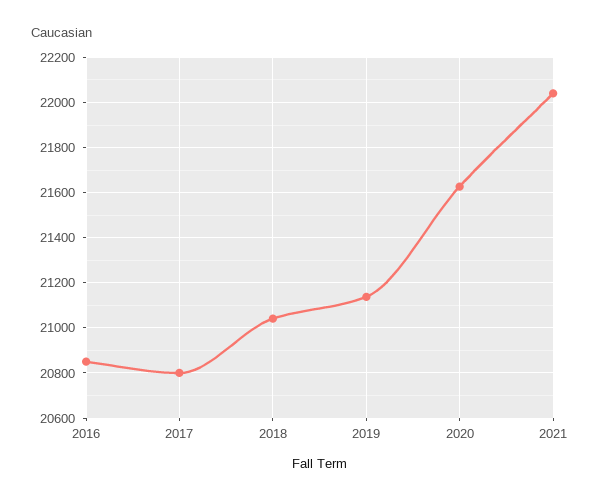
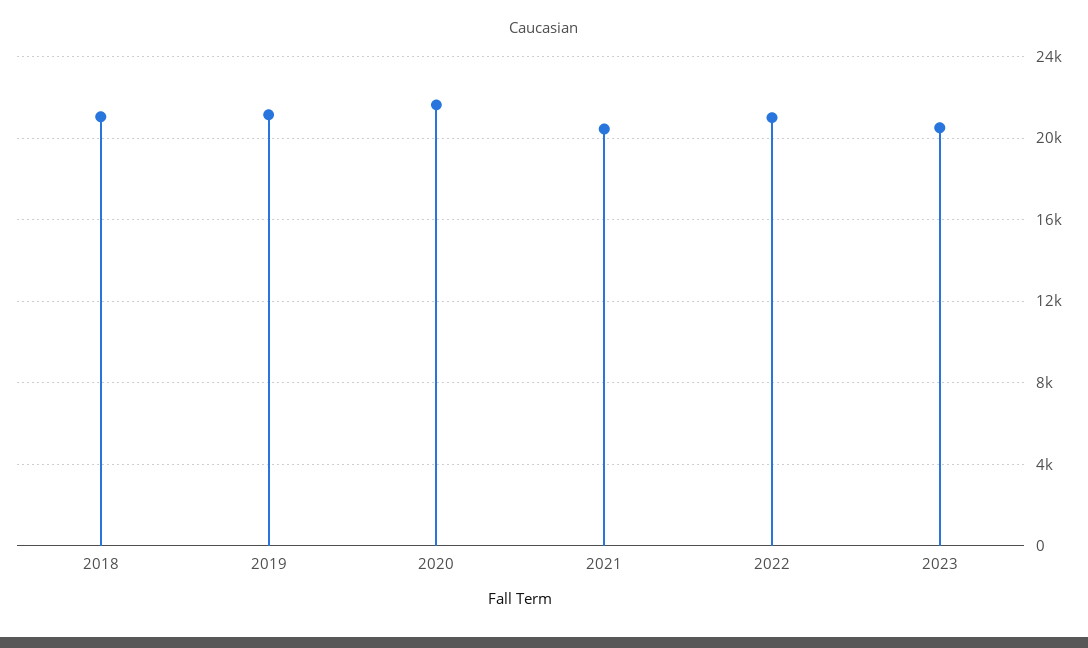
2016: 20850 -> none
2017: 20800 -> none
2021: 22050 -> 20500
2022: none -> 21000
2023: none -> 20500

